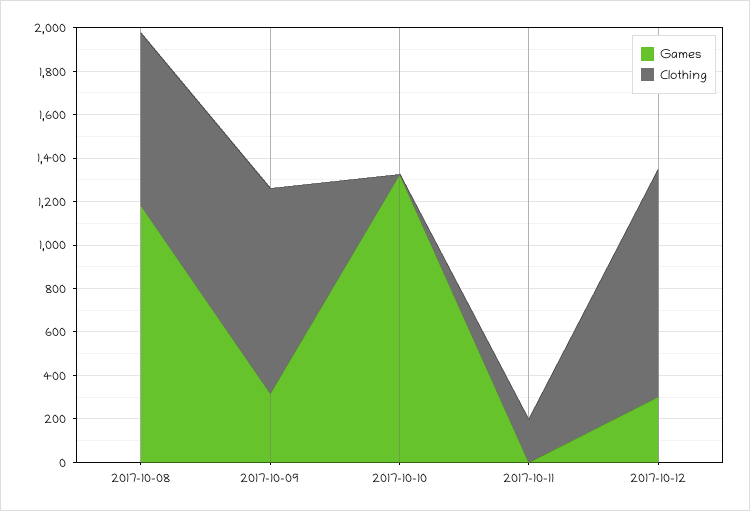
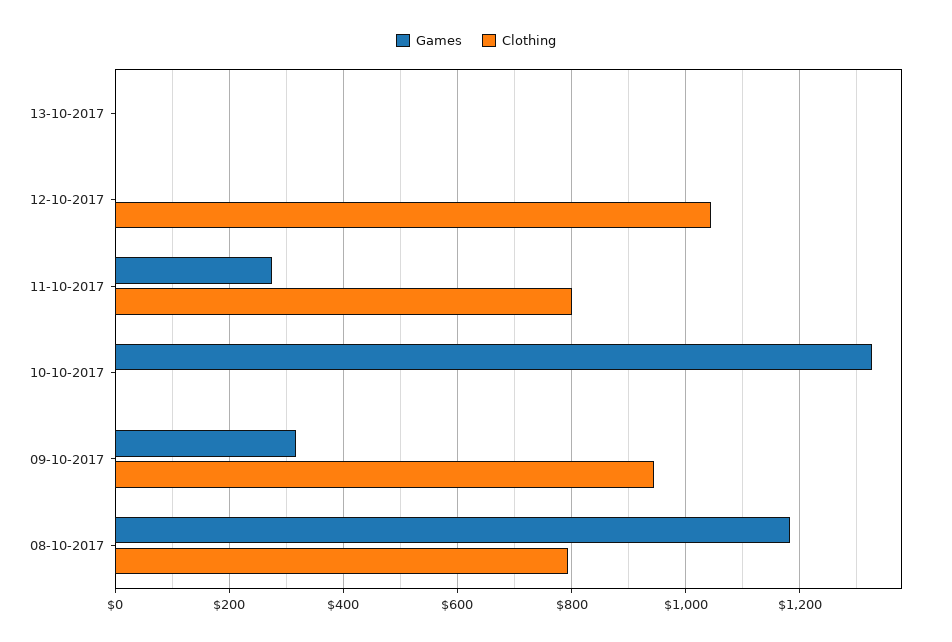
Games, 2017-10-11: 0 -> 280
Clothing, 2017-10-11: 200 -> 800
Games, 2017-10-12: 300 -> 0
Games, 13-10-2017: none -> 0
Clothing, 13-10-2017: none -> 0

